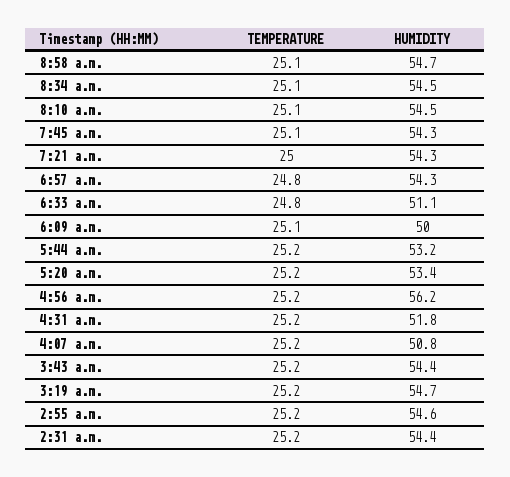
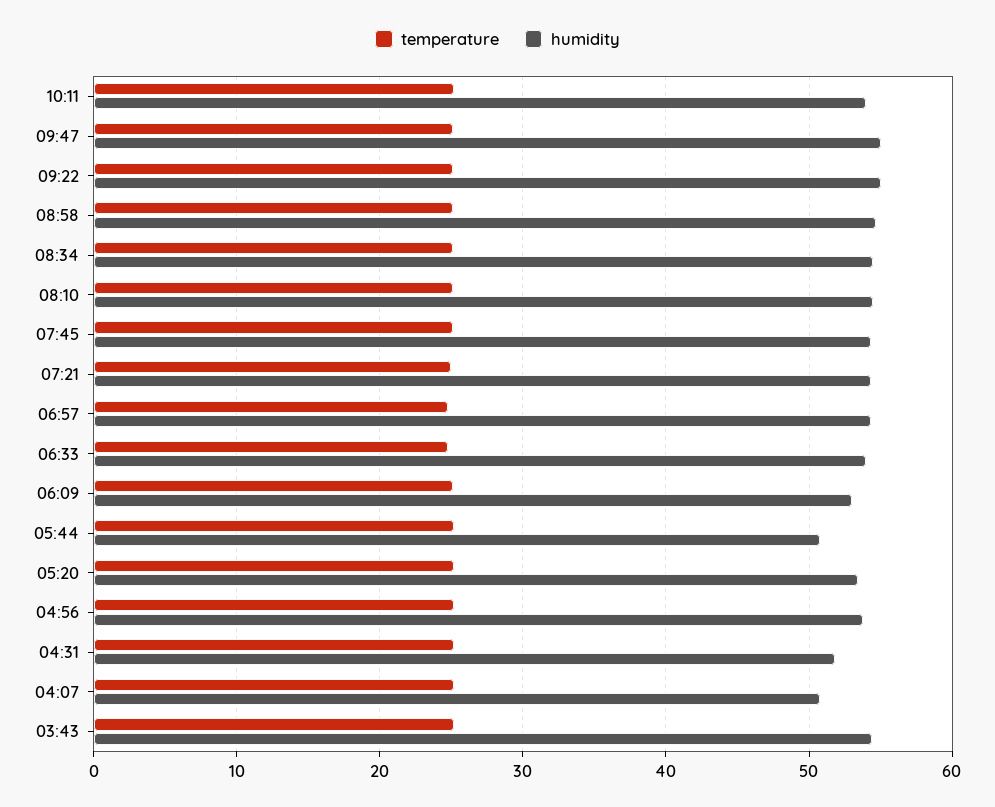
HUMIDITY, 6:33 a.m.: 51.1 -> 54
HUMIDITY, 6:09 a.m.: 50 -> 53
HUMIDITY, 5:44 a.m.: 53.2 -> 51
HUMIDITY, 4:56 a.m.: 56.2 -> 54
TEMPERATURE, 3:19 a.m.: 25.2 -> none
HUMIDITY, 3:19 a.m.: 54.7 -> none
TEMPERATURE, 2:55 a.m.: 25.2 -> none
HUMIDITY, 2:55 a.m.: 54.6 -> none
TEMPERATURE, 2:31 a.m.: 25.2 -> none
HUMIDITY, 2:31 a.m.: 54.4 -> none
TEMPERATURE, 10:11: none -> 25
HUMIDITY, 10:11: none -> 54
TEMPERATURE, 09:47: none -> 25
HUMIDITY, 09:47: none -> 55
TEMPERATURE, 09:22: none -> 25
HUMIDITY, 09:22: none -> 55

